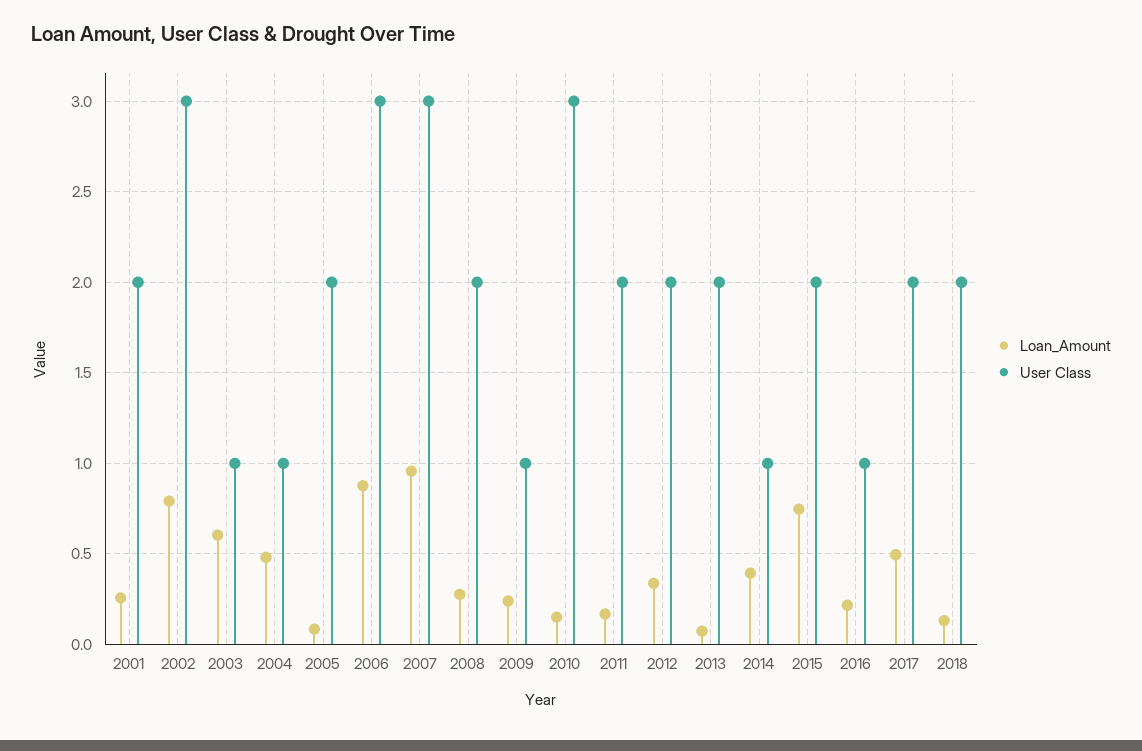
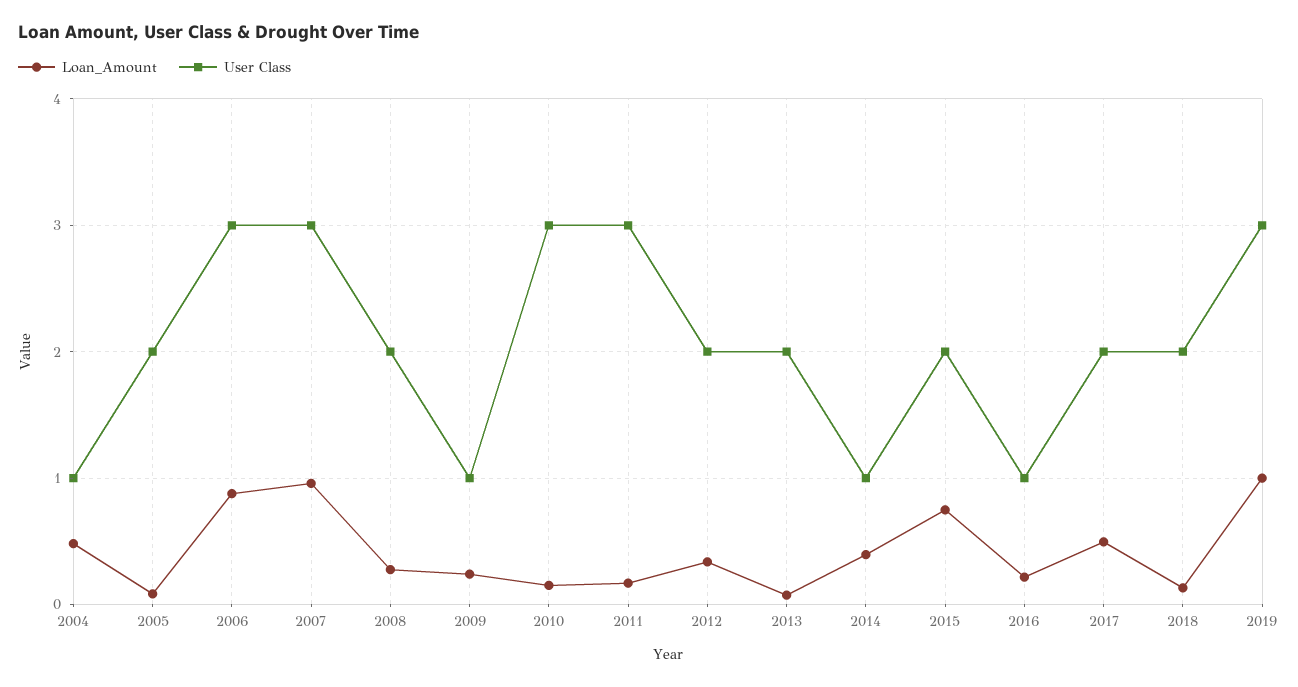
Loan_Amount, 2001: 0.25 -> none
User Class, 2001: 2 -> none
Loan_Amount, 2002: 0.8 -> none
User Class, 2002: 3 -> none
Loan_Amount, 2003: 0.6 -> none
User Class, 2003: 1 -> none
User Class, 2011: 2 -> 3
Loan_Amount, 2019: none -> 1
User Class, 2019: none -> 3

